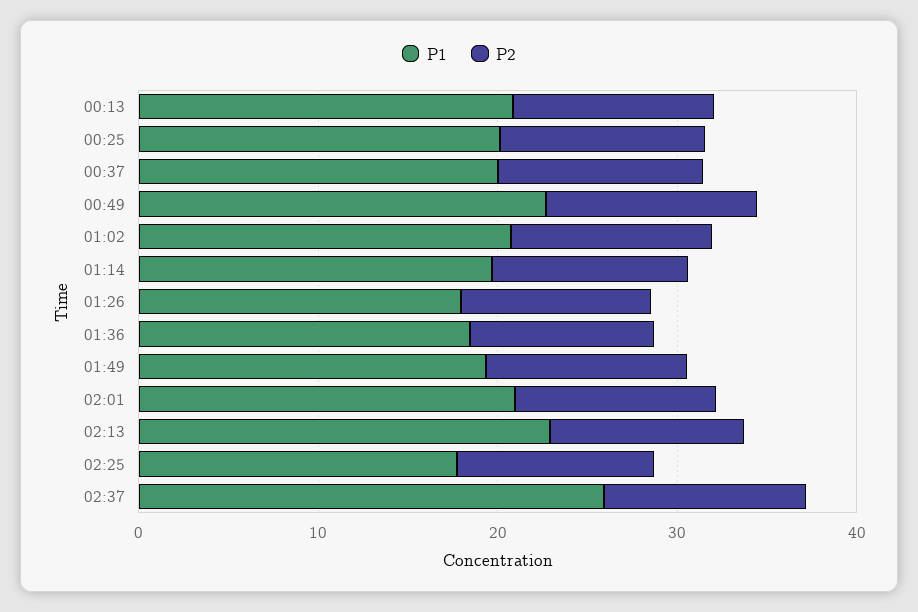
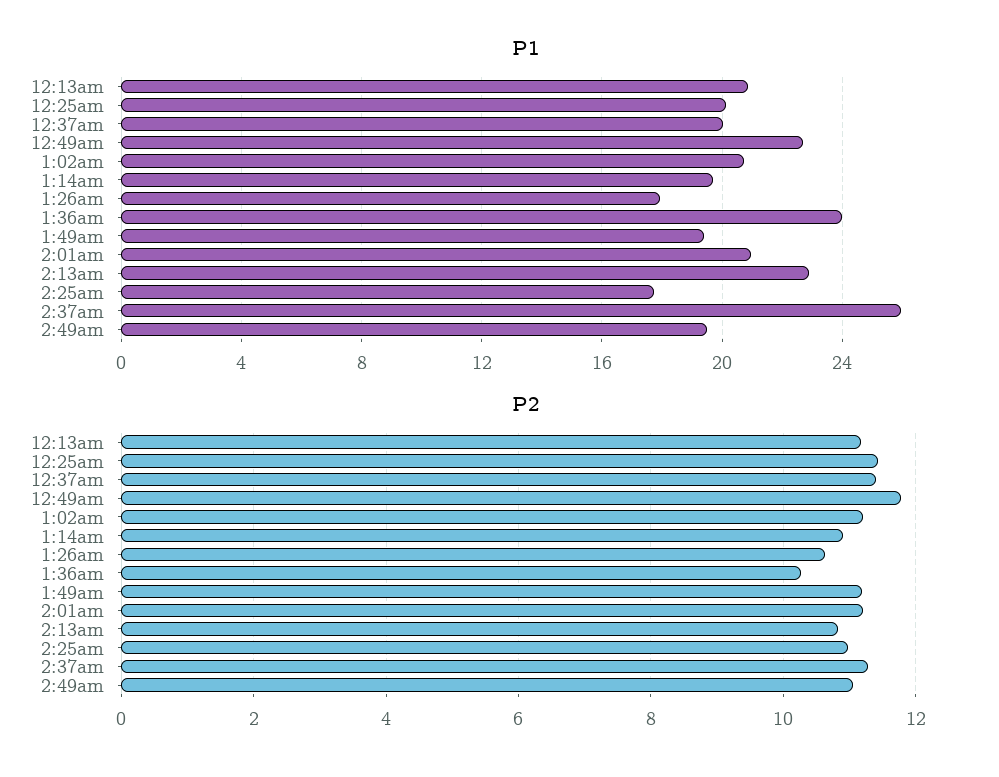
P1, 01:36: 18 -> 24
P1, 2:49am: none -> 19.5
P2, 2:49am: none -> 11

